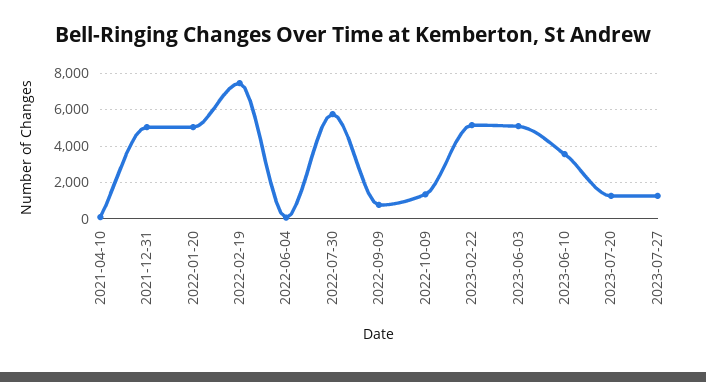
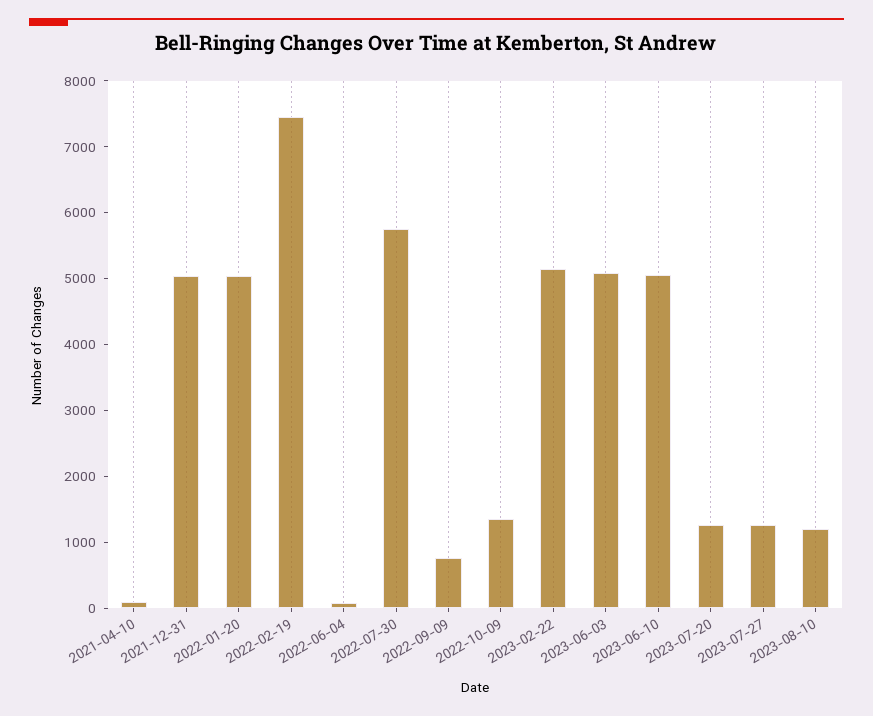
2023-06-10: 3500 -> 5000
2023-08-10: none -> 1200

